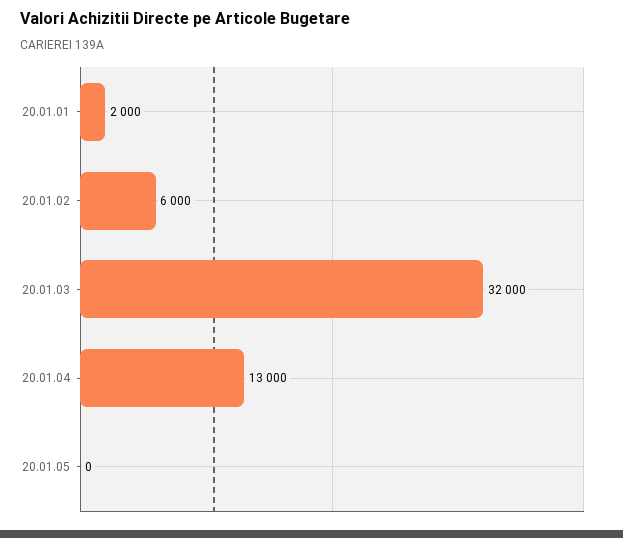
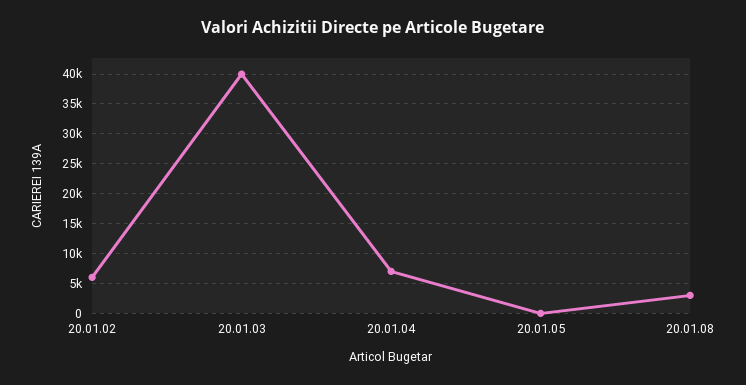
20.01.01: 2000 -> none
20.01.03: 32000 -> 40000
20.01.04: 13000 -> 7500
20.01.08: none -> 2500

